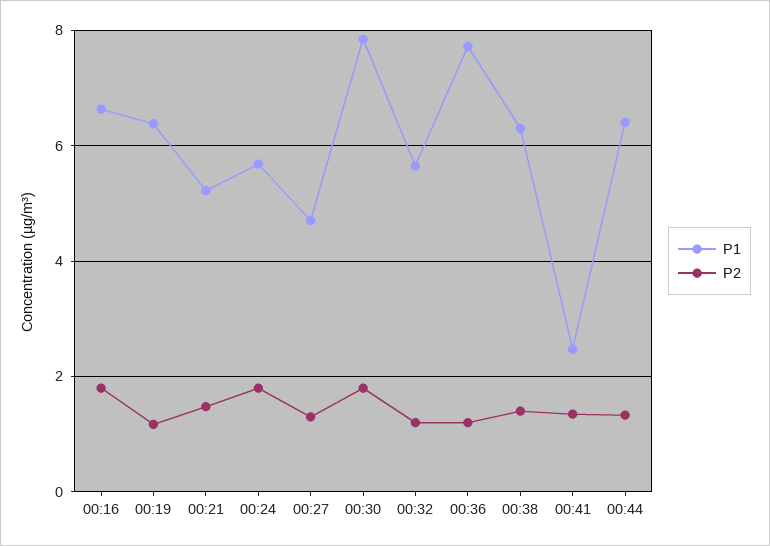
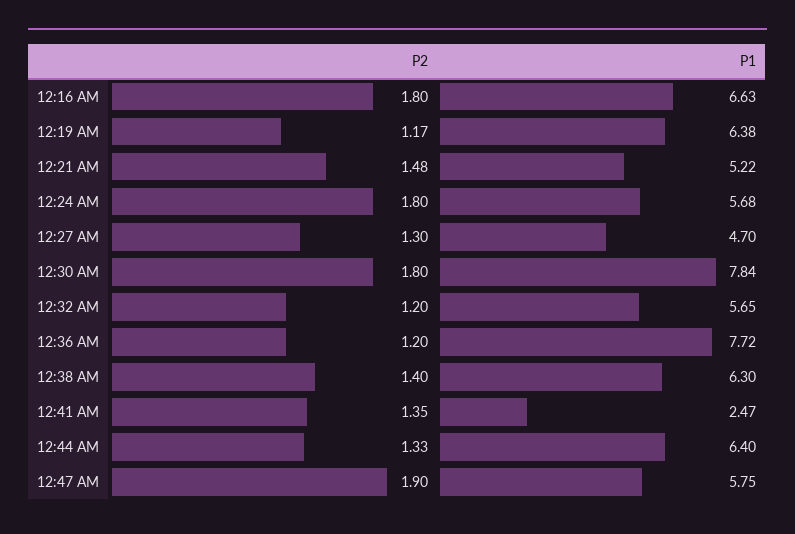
P2, 12:47 AM: none -> 1.9
P1, 12:47 AM: none -> 5.75

